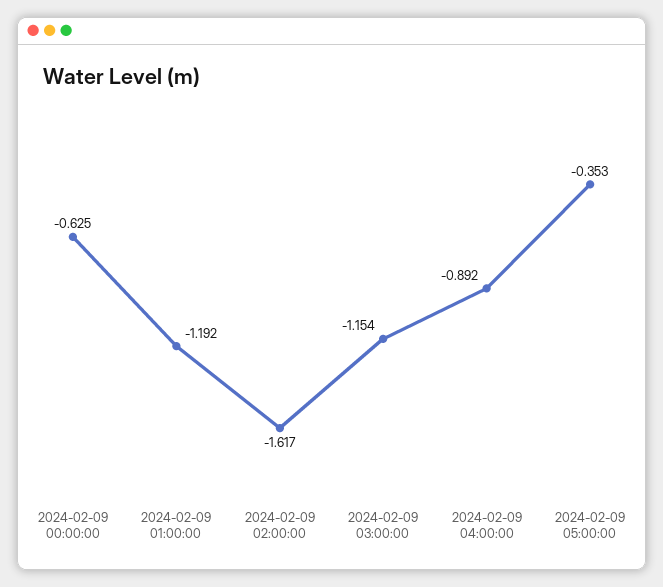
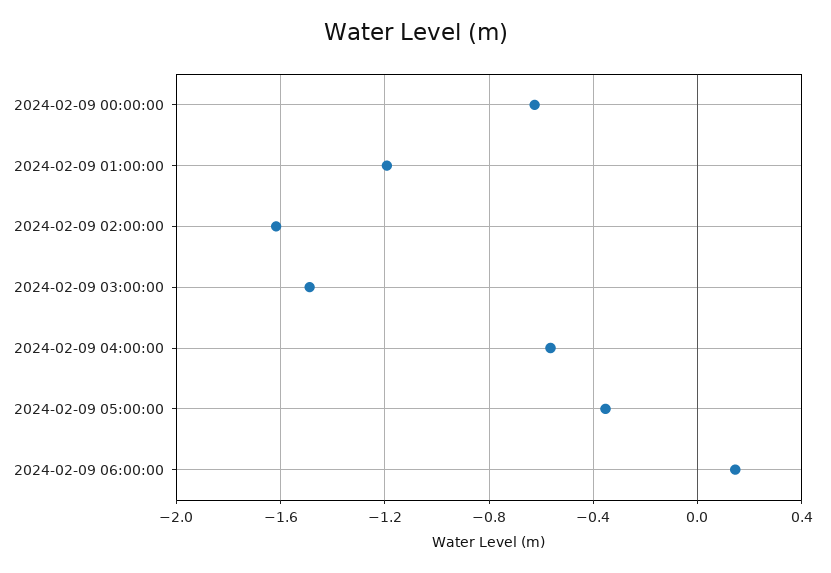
2024-02-09 03:00:00: -1.154 -> -1.5
2024-02-09 04:00:00: -0.892 -> -0.55
2024-02-09 06:00:00: none -> 0.15

